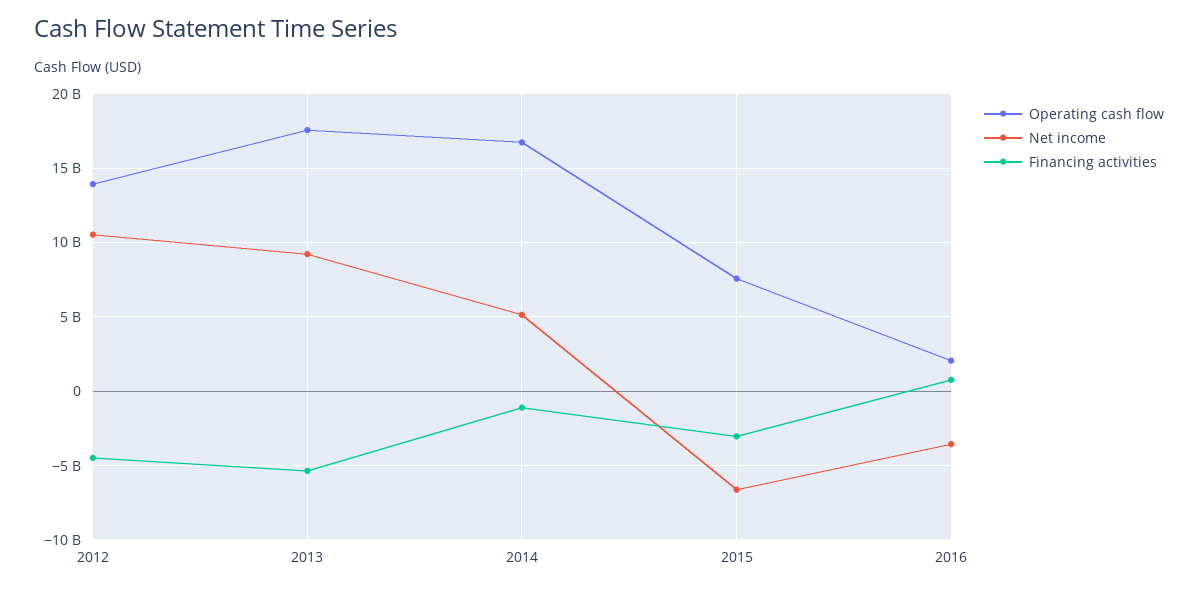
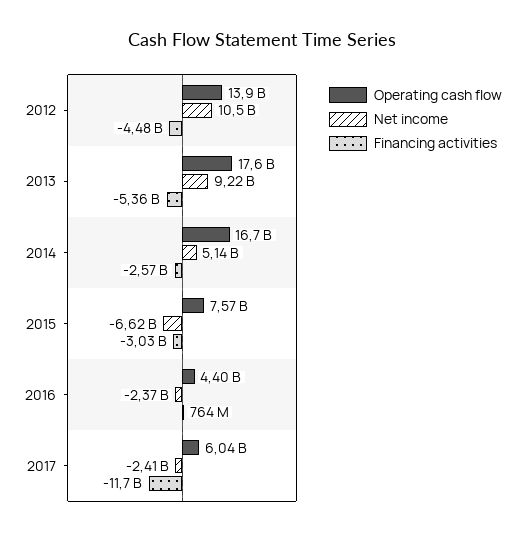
Financing activities, 2014: -1000000000 -> -2570000000
Operating cash flow, 2016: 2000000000 -> 4400000000
Net income, 2016: -3500000000 -> -2370000000
Operating cash flow, 2017: none -> 6040000000
Net income, 2017: none -> -2410000000
Financing activities, 2017: none -> -11700000000

